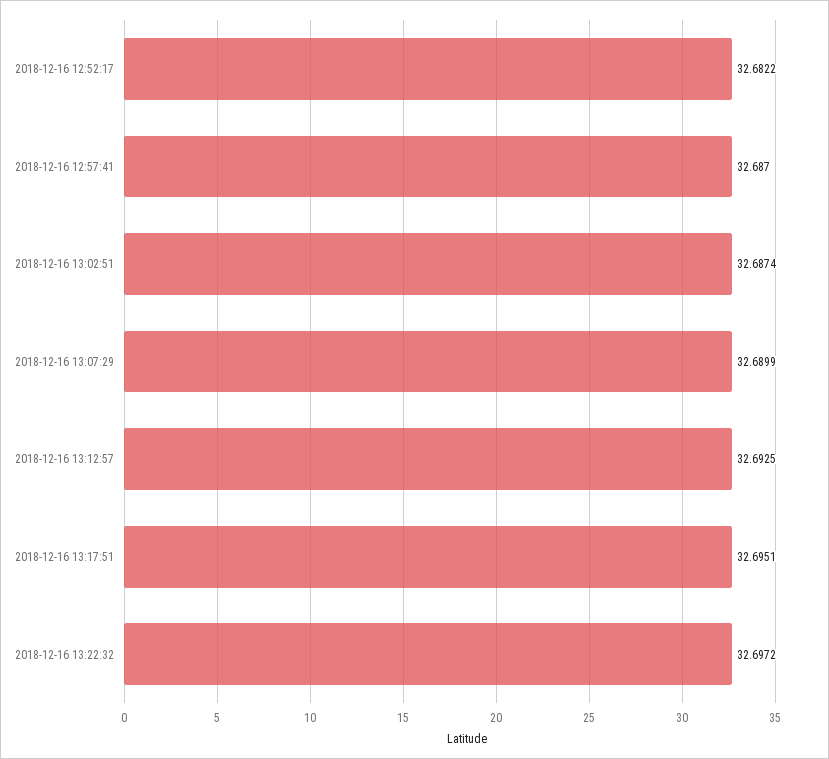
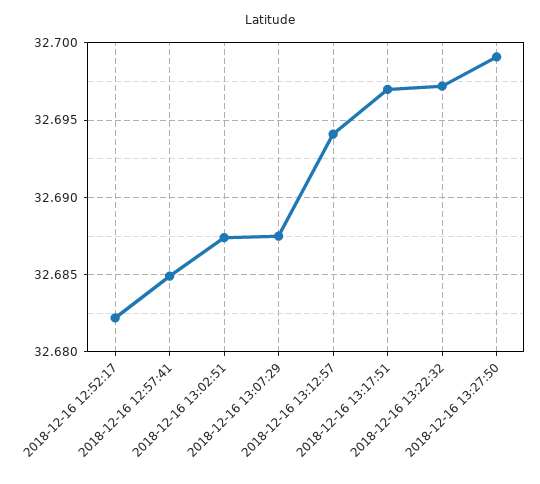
2018-12-16 12:57:41: 32.687 -> 32.685
2018-12-16 13:07:29: 32.6899 -> 32.6875
2018-12-16 13:12:57: 32.6925 -> 32.694
2018-12-16 13:17:51: 32.6951 -> 32.697
2018-12-16 13:27:50: none -> 32.699

